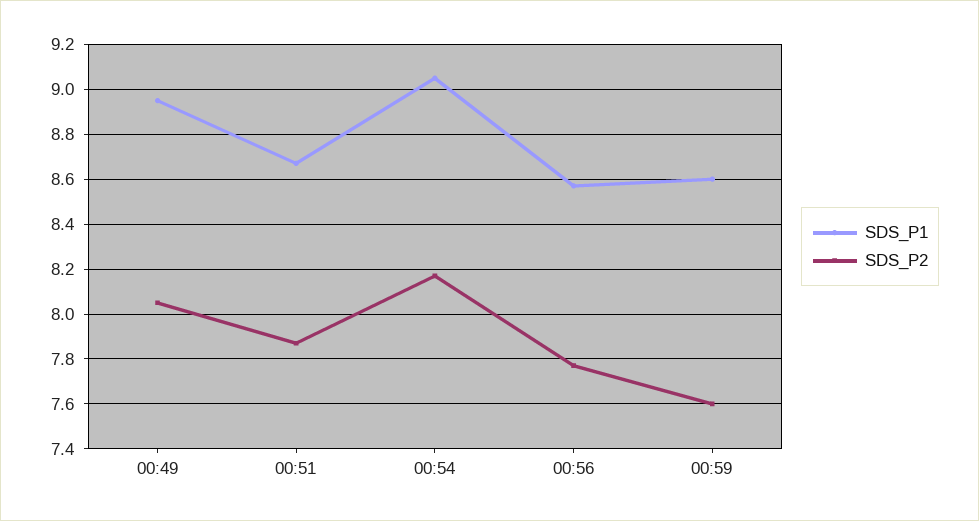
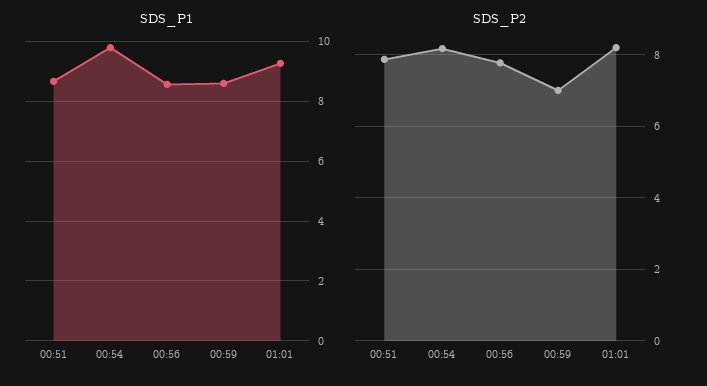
SDS_P1, 00:49: 8.95 -> none
SDS_P2, 00:49: 8.05 -> none
SDS_P1, 00:54: 9.05 -> 9.75
SDS_P2, 00:59: 7.6 -> 7
SDS_P1, 01:01: none -> 9.25
SDS_P2, 01:01: none -> 8.2

